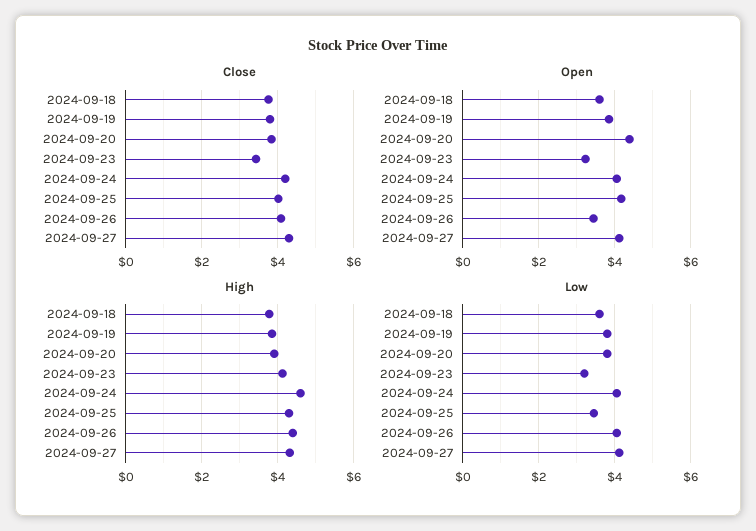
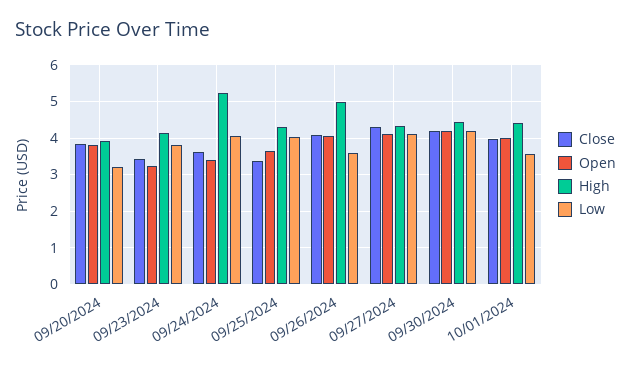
Close, 2024-09-18: 3.8 -> none
Close, 2024-09-19: 3.8 -> none
Close, 2024-09-24: 4.2 -> 3.6
Close, 2024-09-25: 4 -> 3.4
Open, 2024-09-18: 3.6 -> none
Open, 2024-09-19: 3.8 -> none
Open, 2024-09-20: 4.4 -> 3.8
Open, 2024-09-24: 4 -> 3.4
Open, 2024-09-25: 4.2 -> 3.6
Open, 2024-09-26: 3.4 -> 4
High, 2024-09-18: 3.8 -> none
High, 2024-09-19: 3.8 -> none
High, 2024-09-24: 4.6 -> 5.2
High, 2024-09-26: 4.4 -> 5
Low, 2024-09-18: 3.6 -> none
Low, 2024-09-19: 3.8 -> none
Low, 2024-09-20: 3.8 -> 3.2
Low, 2024-09-23: 3.2 -> 3.8
Low, 2024-09-25: 3.4 -> 4
Low, 2024-09-26: 4 -> 3.6
Close, 09/30/2024: none -> 4.2
Open, 09/30/2024: none -> 4.2
High, 09/30/2024: none -> 4.4
Low, 09/30/2024: none -> 4.2
Close, 10/01/2024: none -> 4
Open, 10/01/2024: none -> 4
High, 10/01/2024: none -> 4.4
Low, 10/01/2024: none -> 3.6

